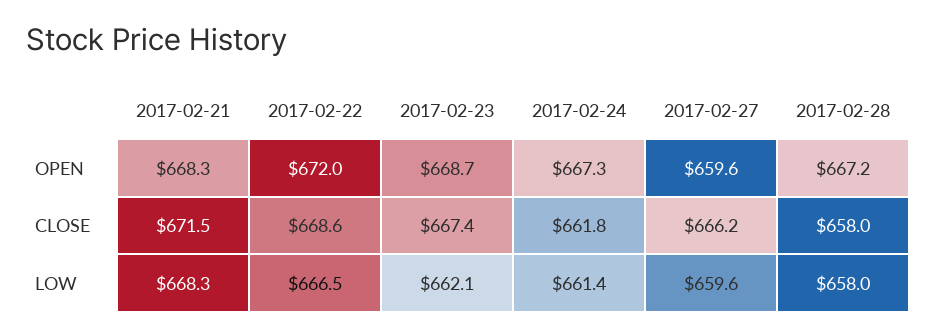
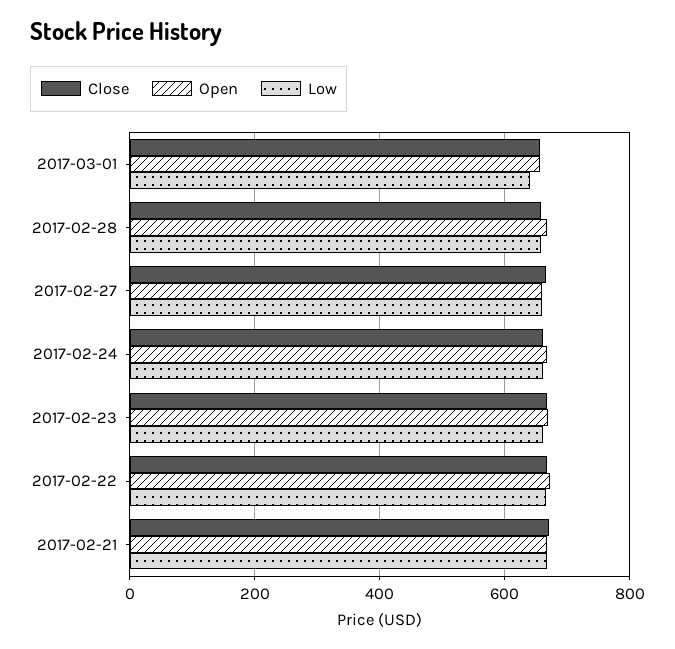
CLOSE, 2017-03-01: none -> 660
OPEN, 2017-03-01: none -> 660
LOW, 2017-03-01: none -> 640

